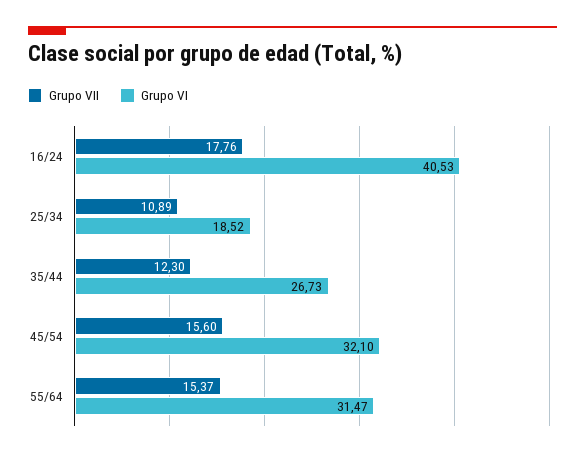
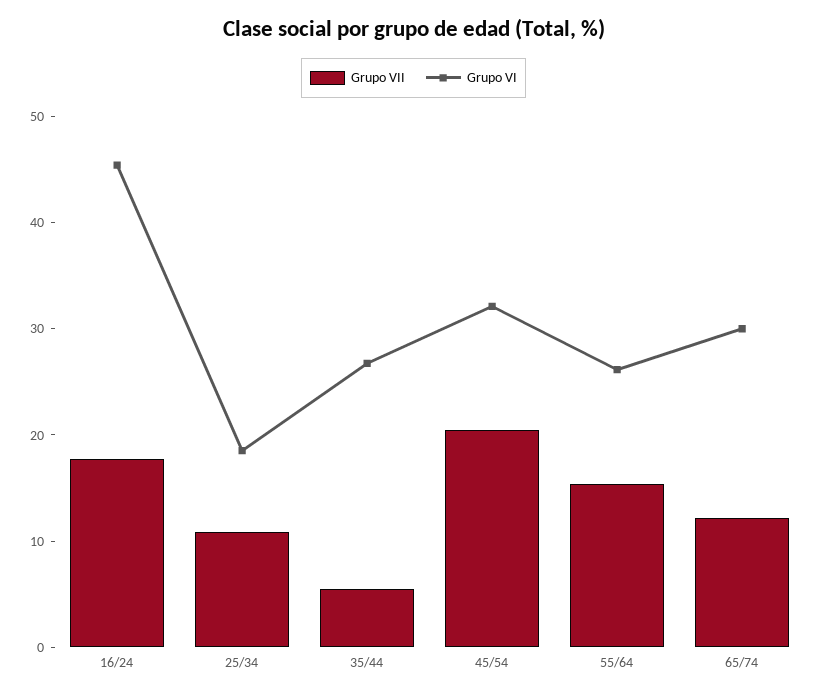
Grupo VI, 16/24: 40.53 -> 46
Grupo VII, 35/44: 12.3 -> 6
Grupo VII, 45/54: 15.6 -> 20
Grupo VI, 55/64: 31.47 -> 26
Grupo VII, 65/74: none -> 12
Grupo VI, 65/74: none -> 30

